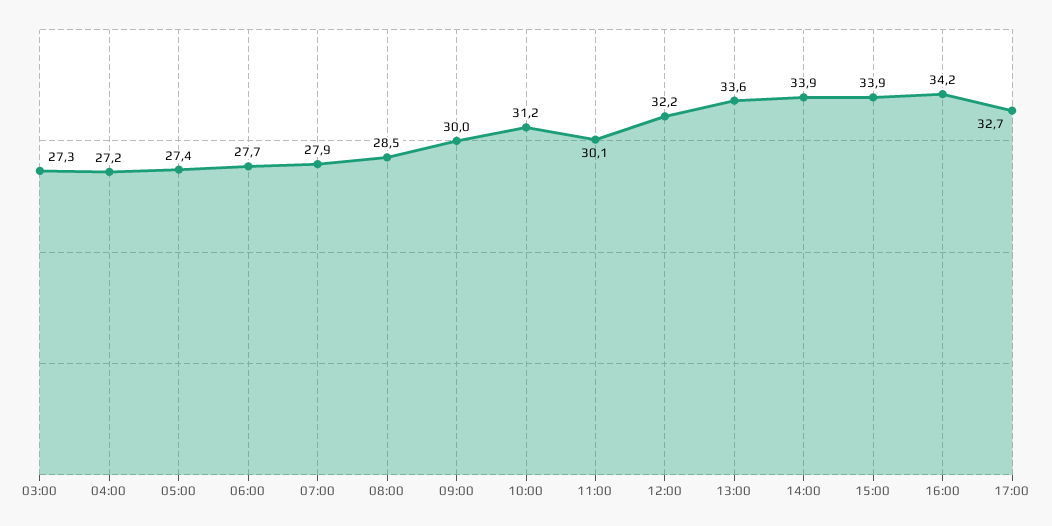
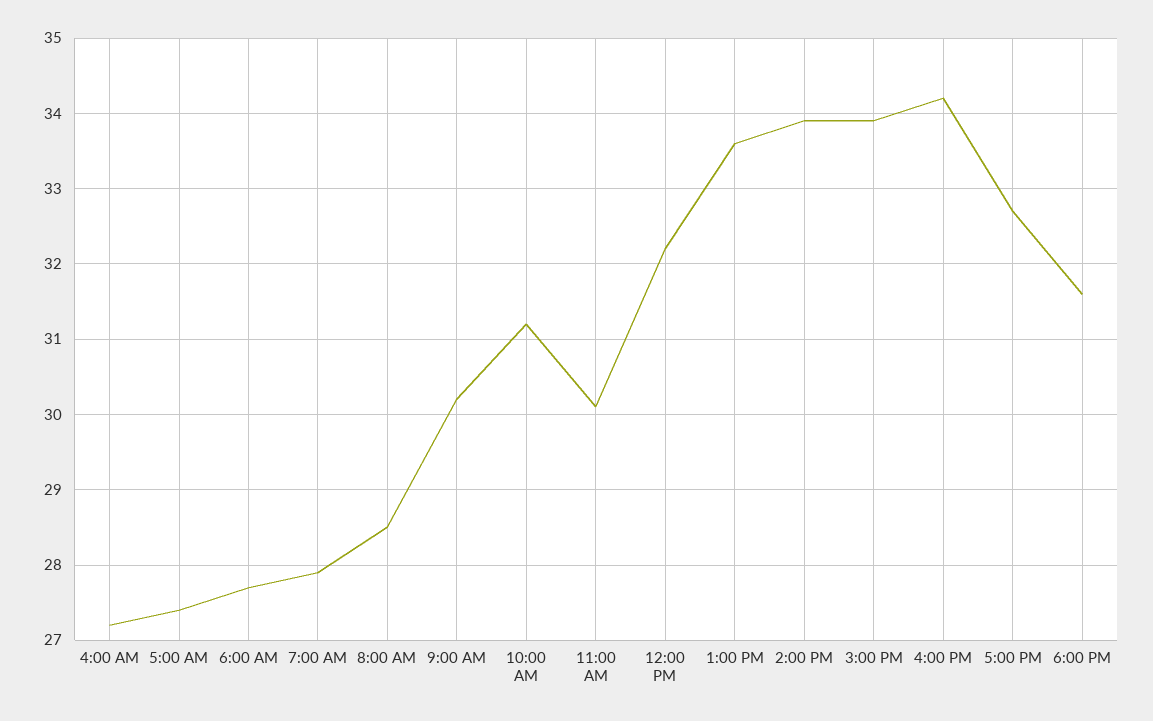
03:00: 27.3 -> none
09:00: 30 -> 30.2
6:00 PM: none -> 31.6

